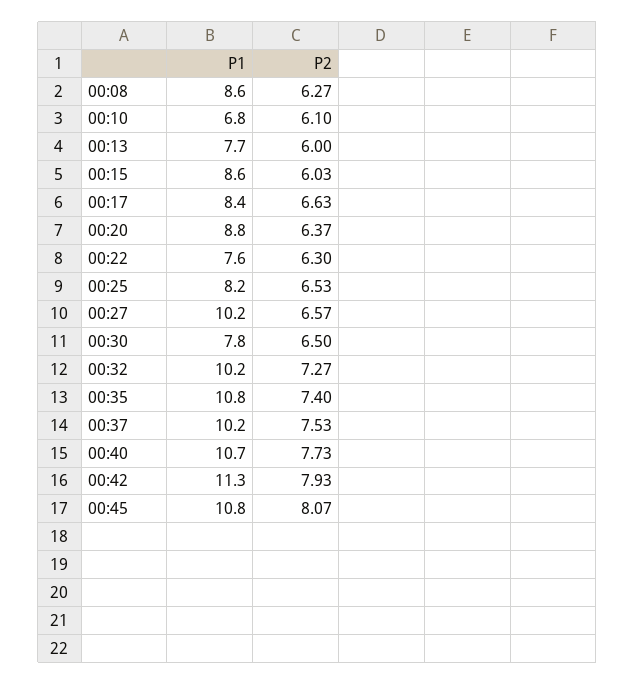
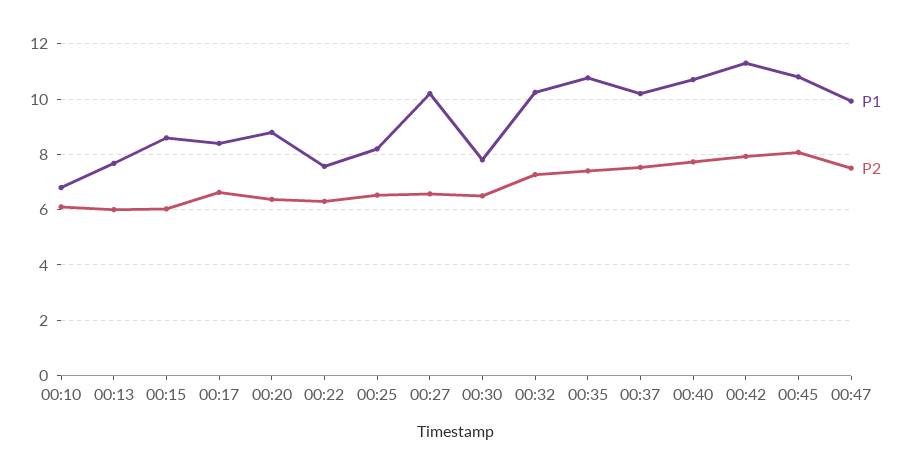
P1, 00:08: 8.6 -> none
P2, 00:08: 6.27 -> none
P1, 00:47: none -> 10
P2, 00:47: none -> 7.5

